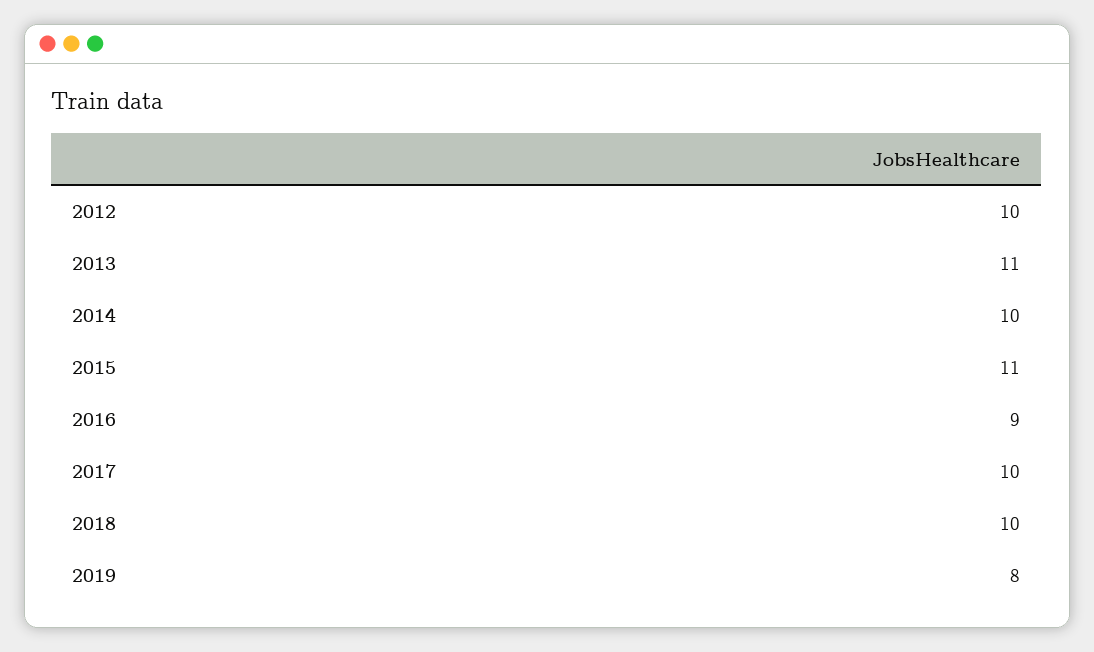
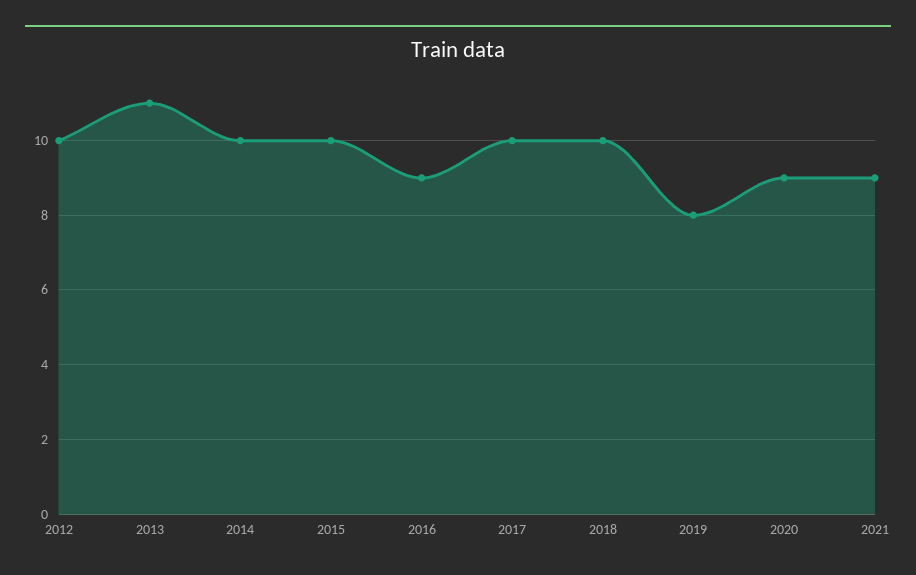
2015: 11 -> 10
2020: none -> 9
2021: none -> 9

